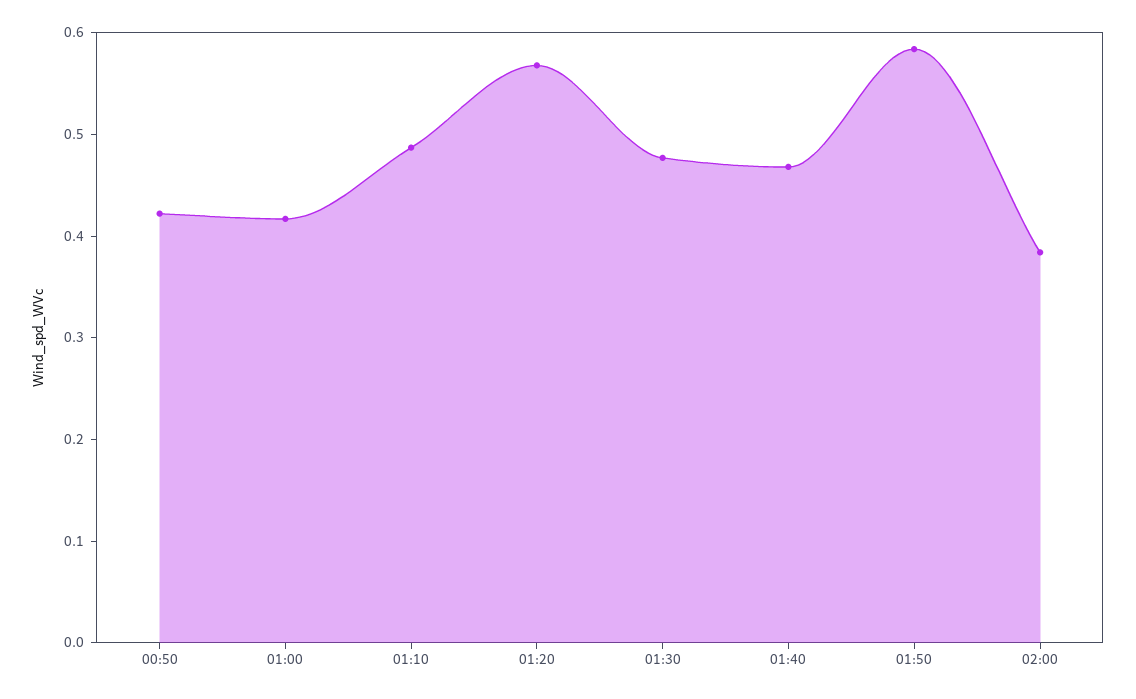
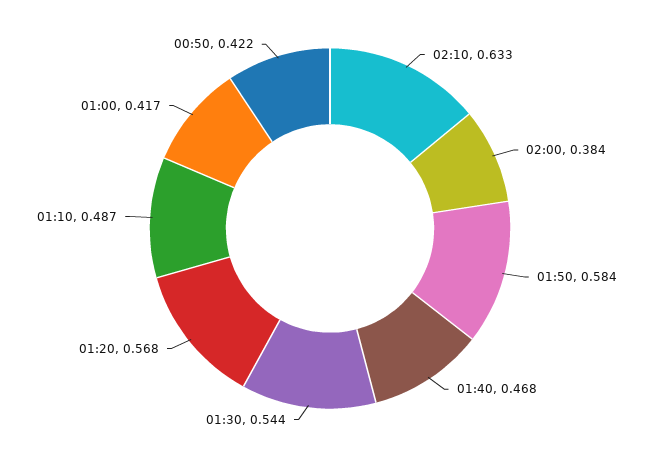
01:30: 0.48 -> 0.544
02:10: none -> 0.633

